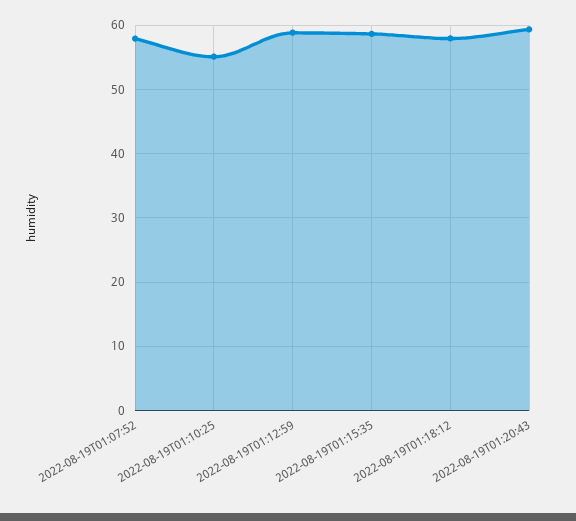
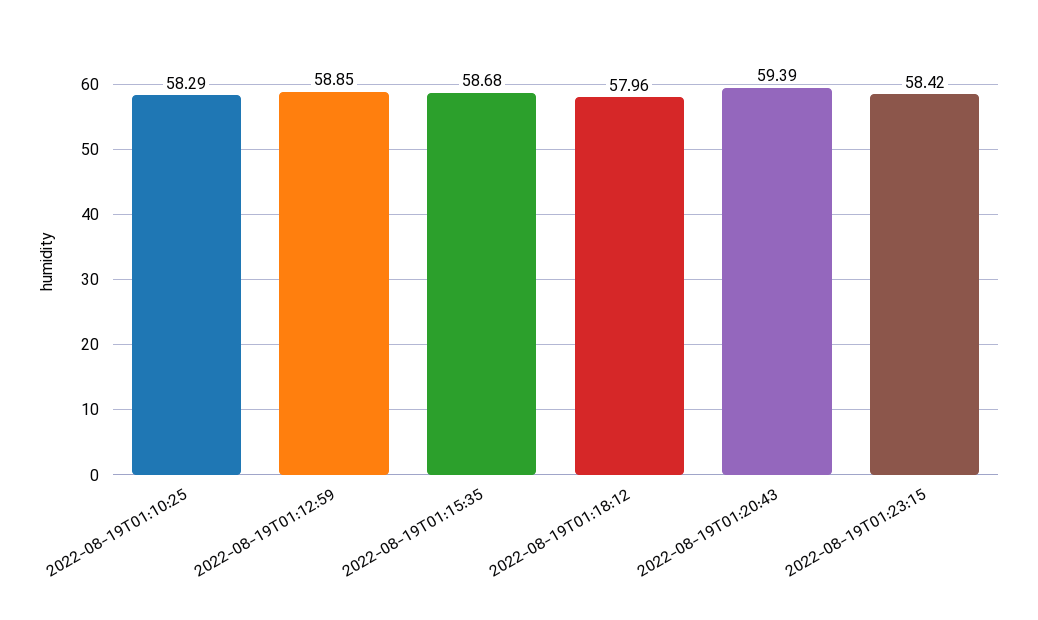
2022-08-19T01:07:52: 58 -> none
2022-08-19T01:10:25: 55 -> 58.29
2022-08-19T01:23:15: none -> 58.42

